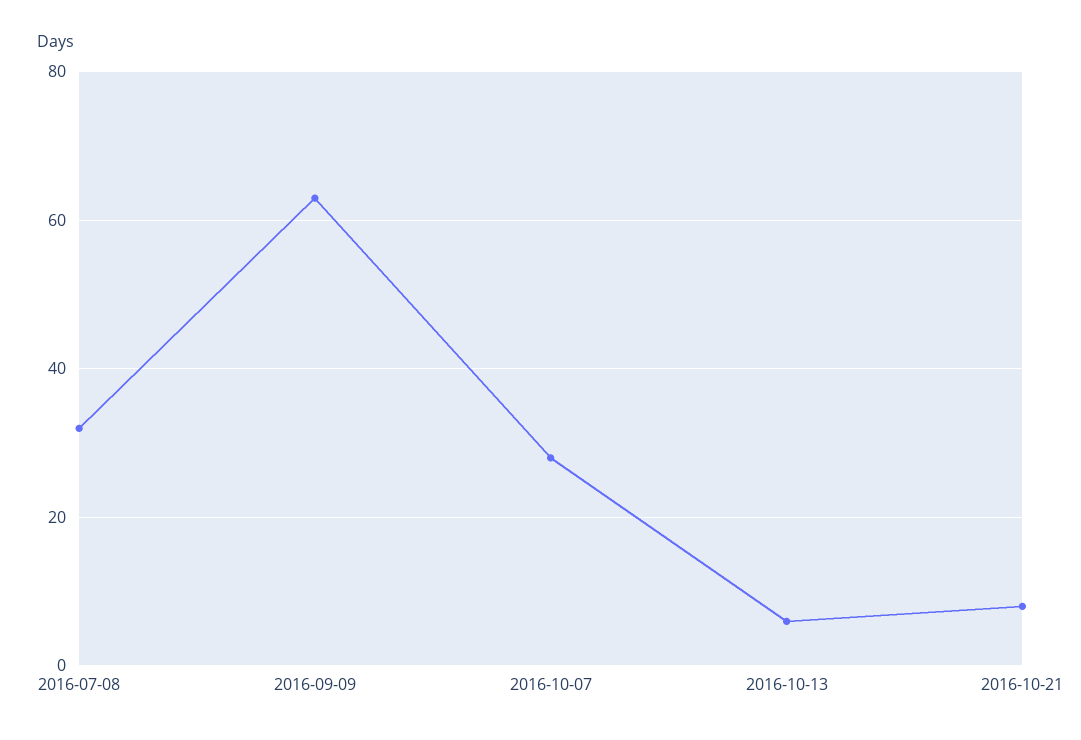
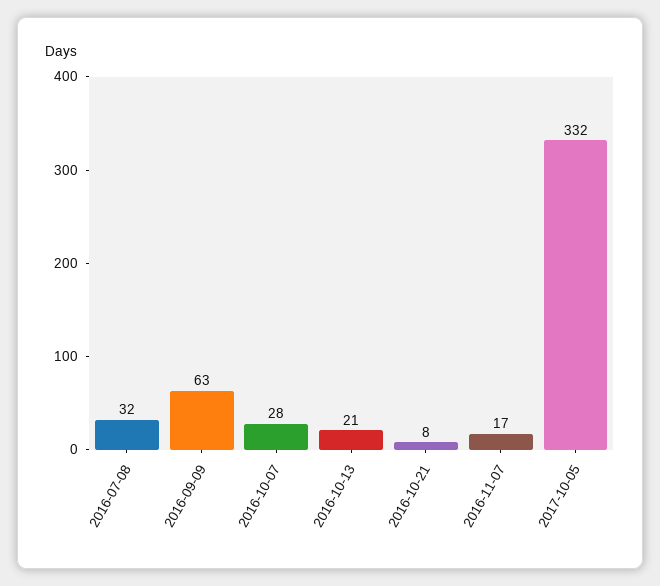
2016-10-13: 5 -> 21
2016-11-07: none -> 17
2017-10-05: none -> 332

